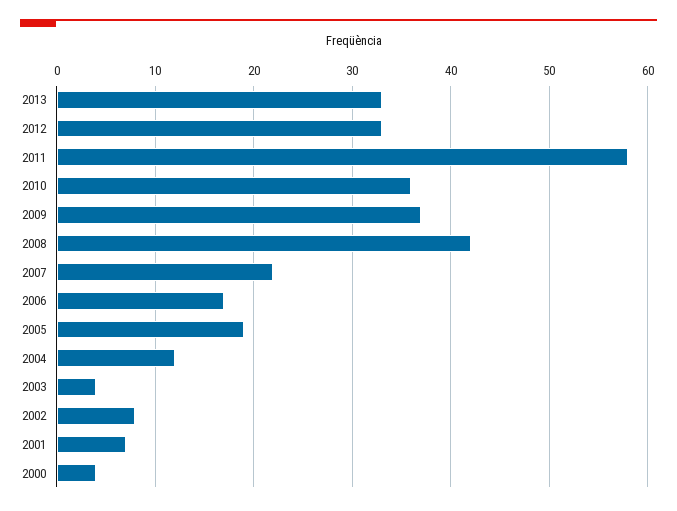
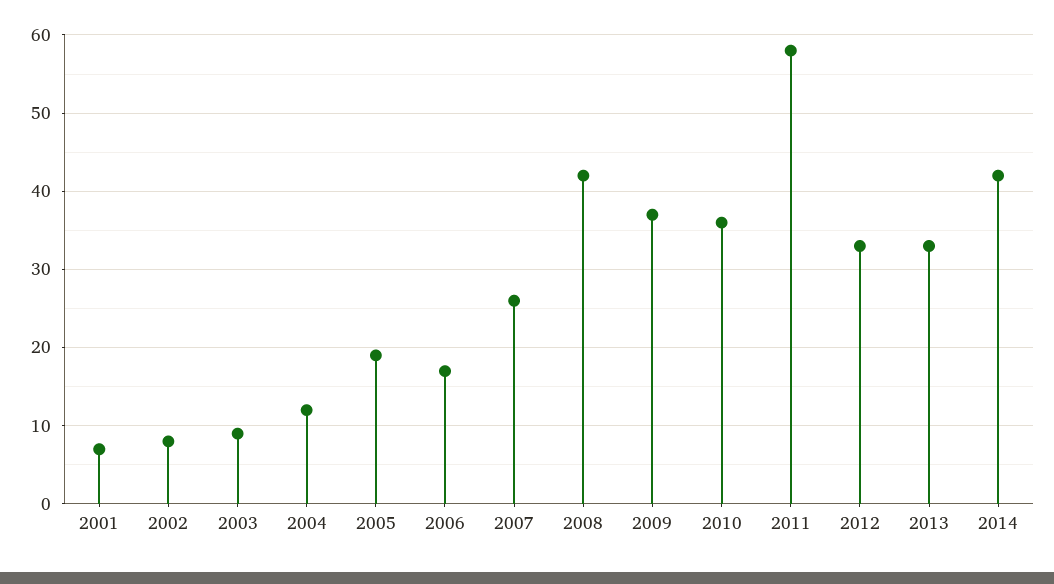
2007: 22 -> 26
2003: 4 -> 9
2000: 4 -> none
2014: none -> 42

